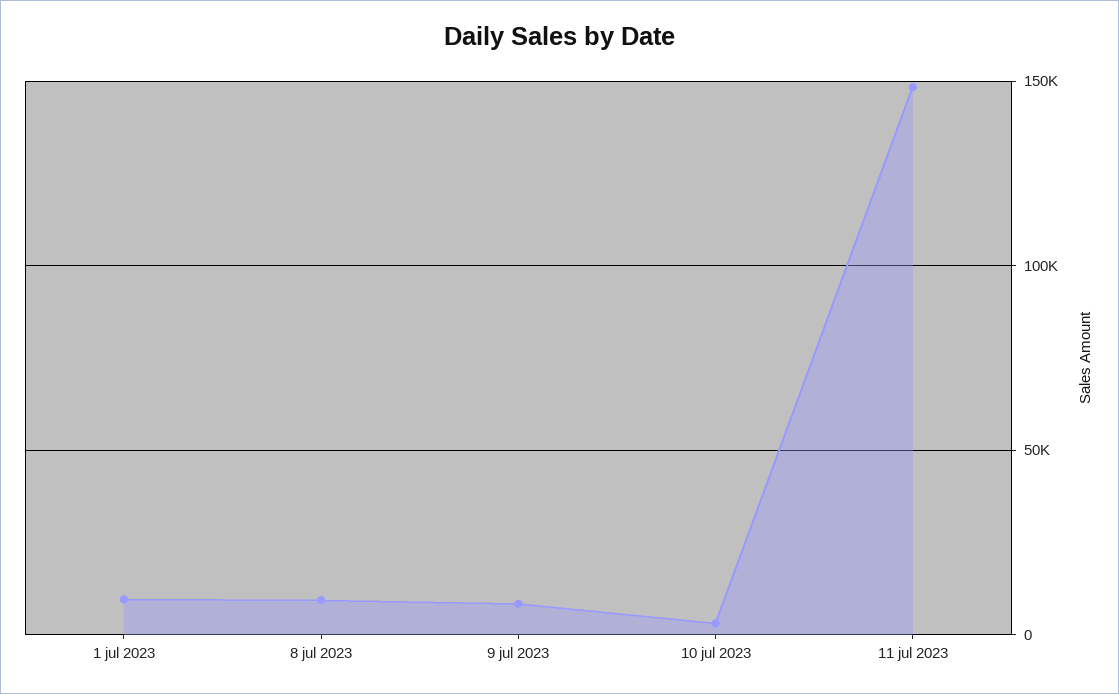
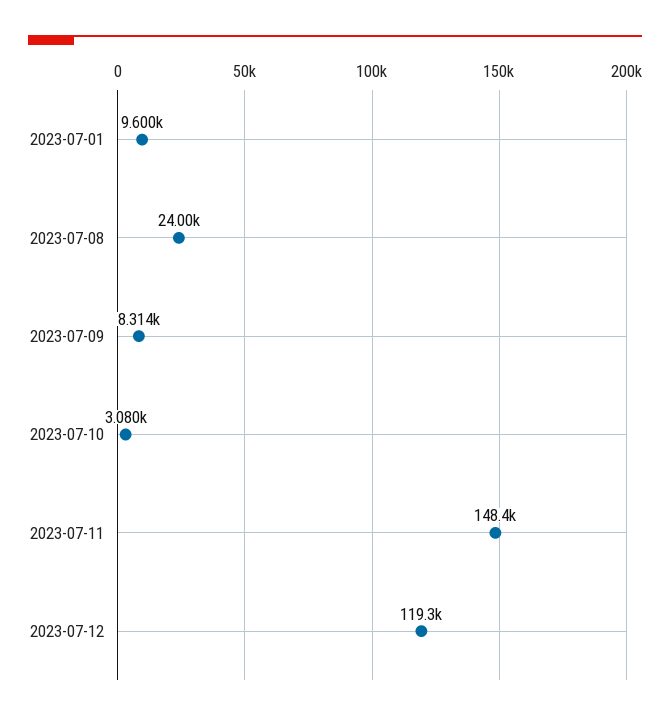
8 jul 2023: 10000 -> 24000
2023-07-12: none -> 119300

